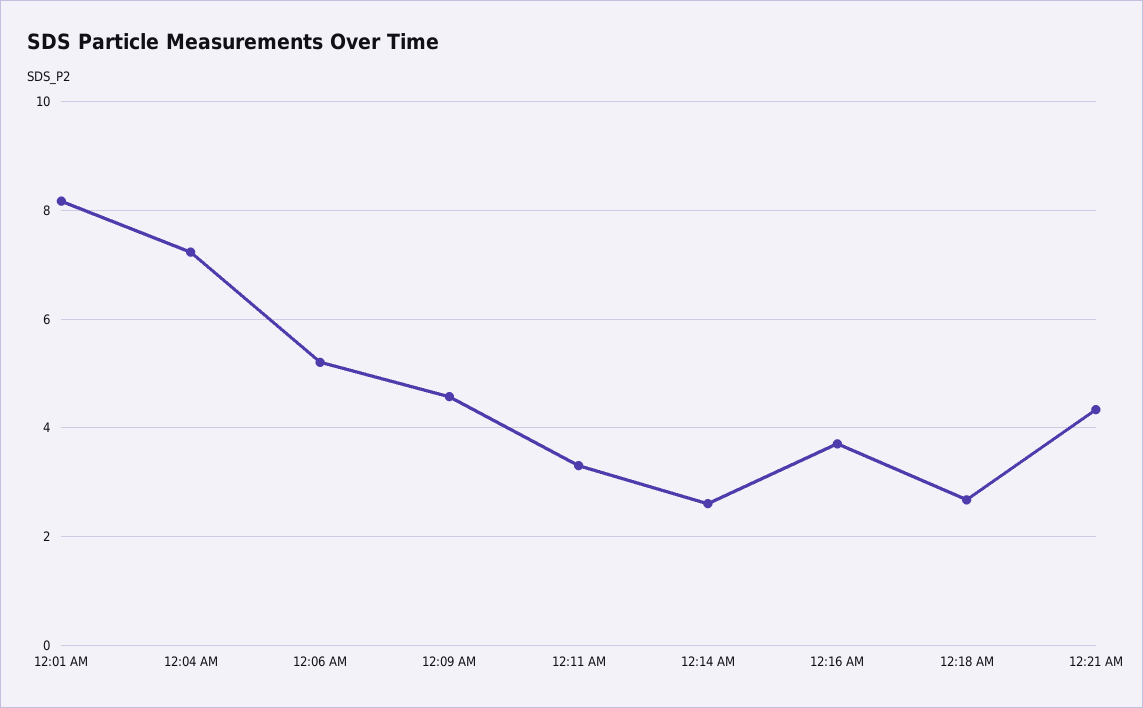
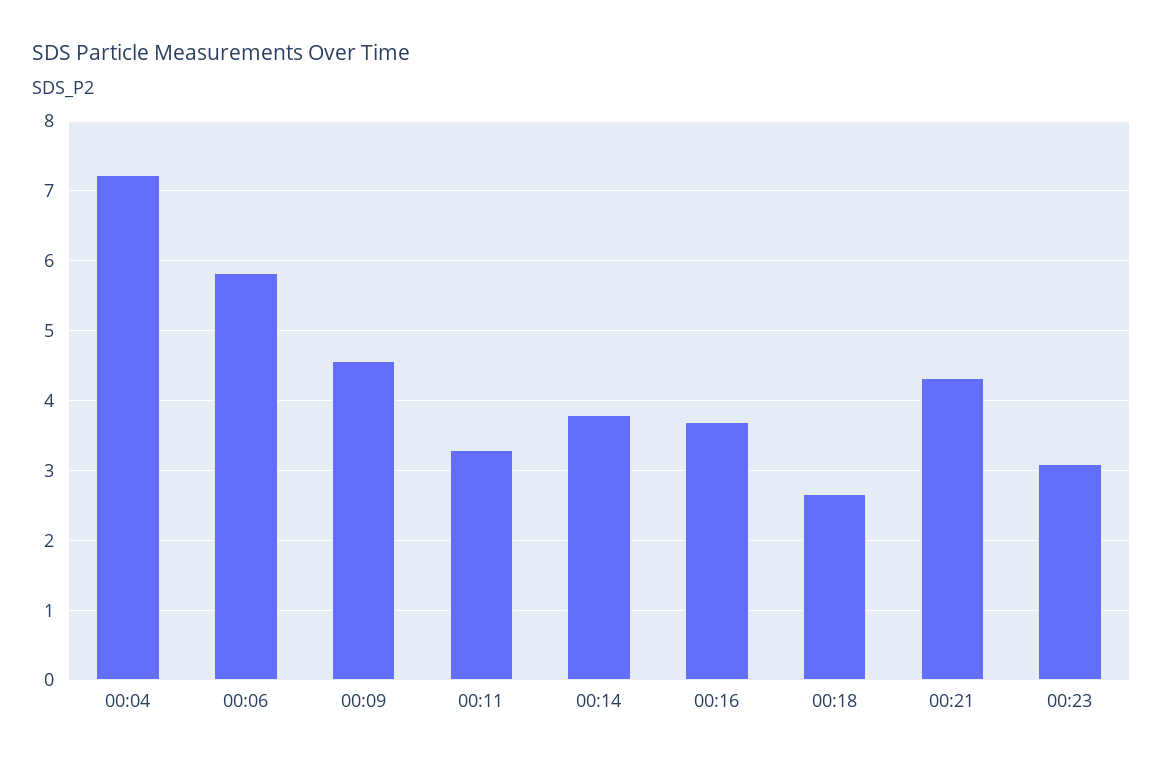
12:01 AM: 8.2 -> none
12:06 AM: 5.2 -> 5.8
12:14 AM: 2.6 -> 3.8
00:23: none -> 3.1

